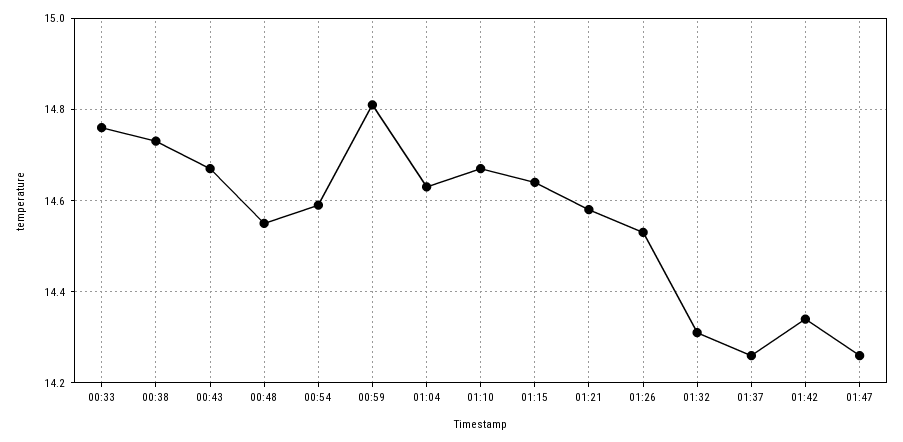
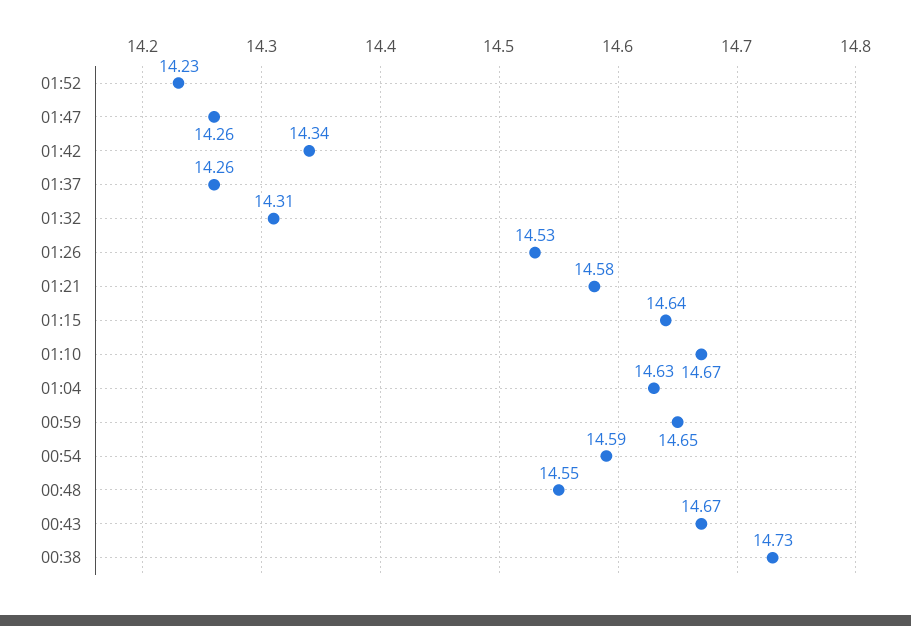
00:33: 14.75 -> none
00:59: 14.8 -> 14.65
01:52: none -> 14.23

